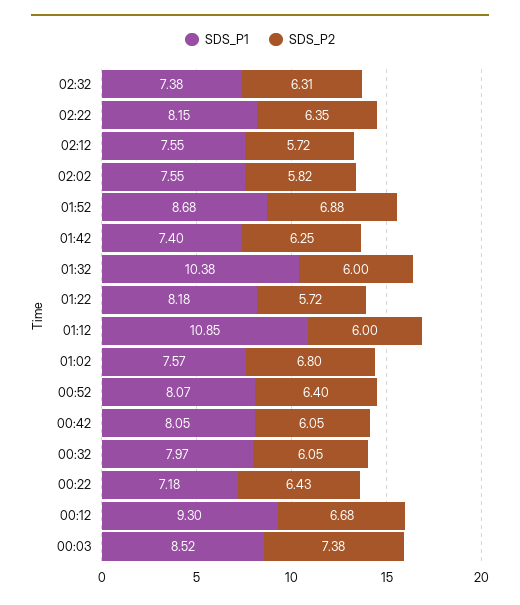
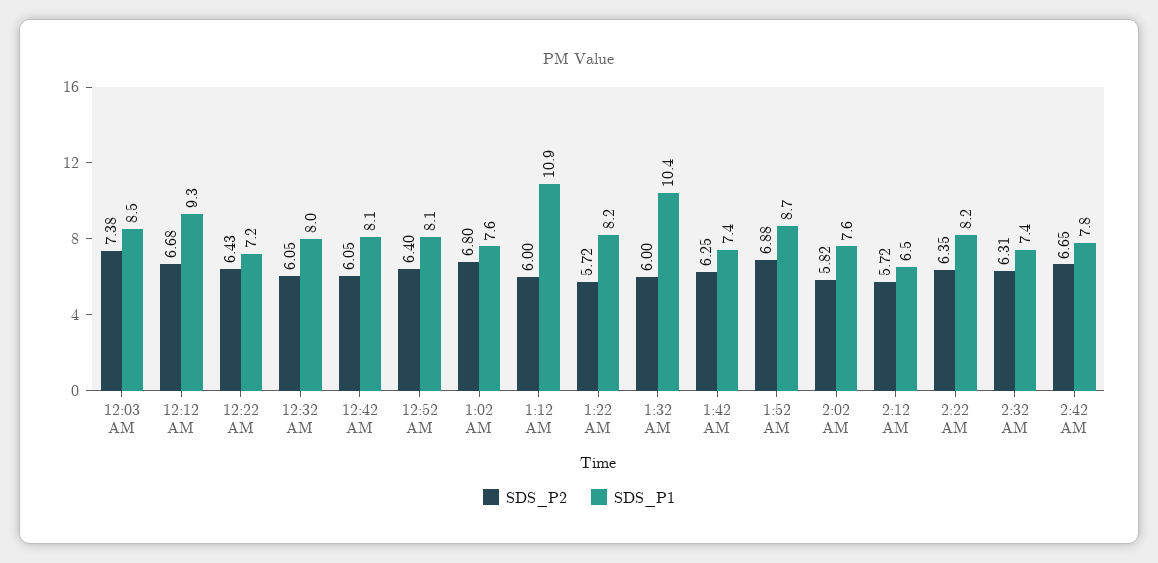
SDS_P1, 02:12: 7.55 -> 6.5
SDS_P2, 2:42 AM: none -> 6.65
SDS_P1, 2:42 AM: none -> 7.8

